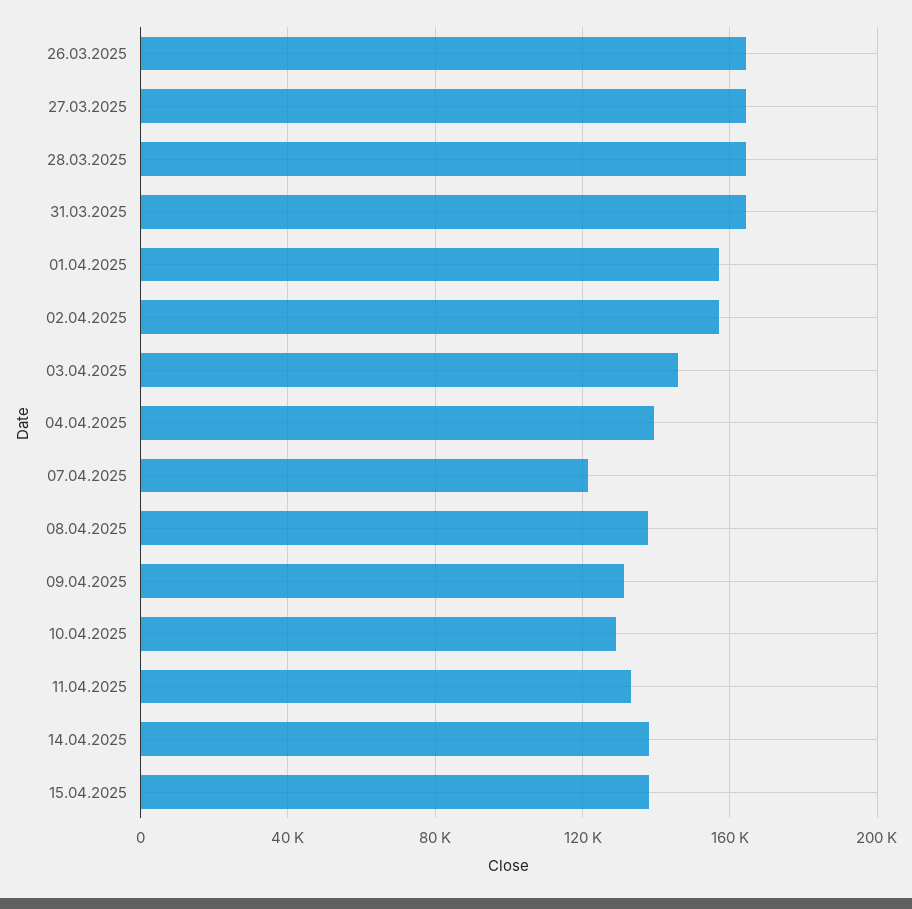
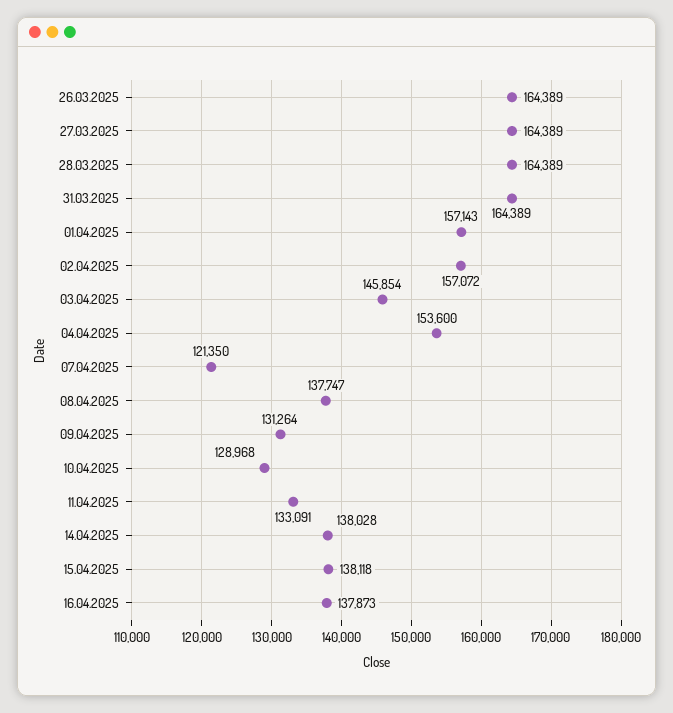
04.04.2025: 140000 -> 153600
16.04.2025: none -> 137873

